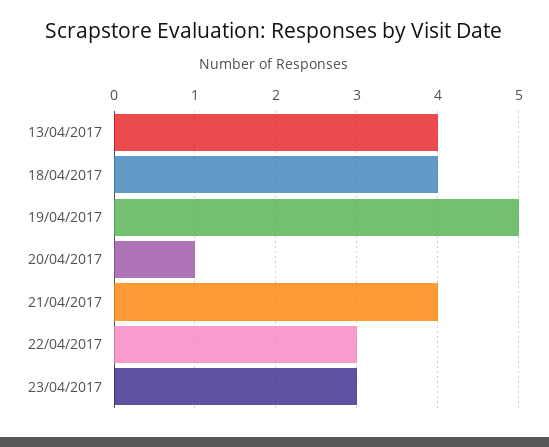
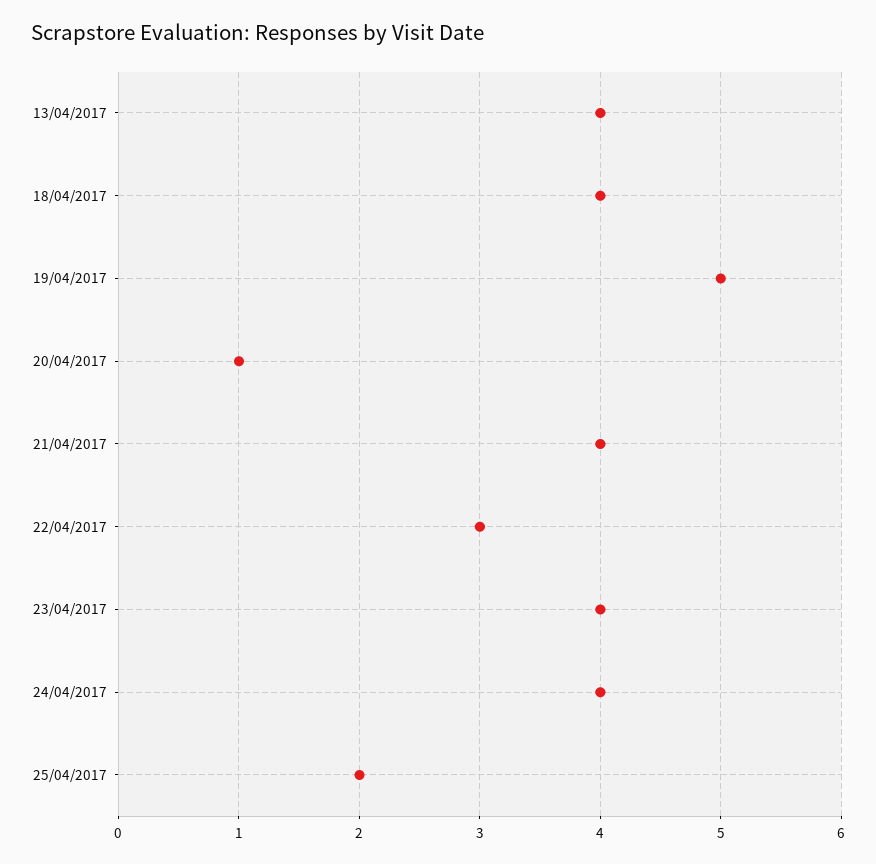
23/04/2017: 3 -> 4
24/04/2017: none -> 4
25/04/2017: none -> 2

